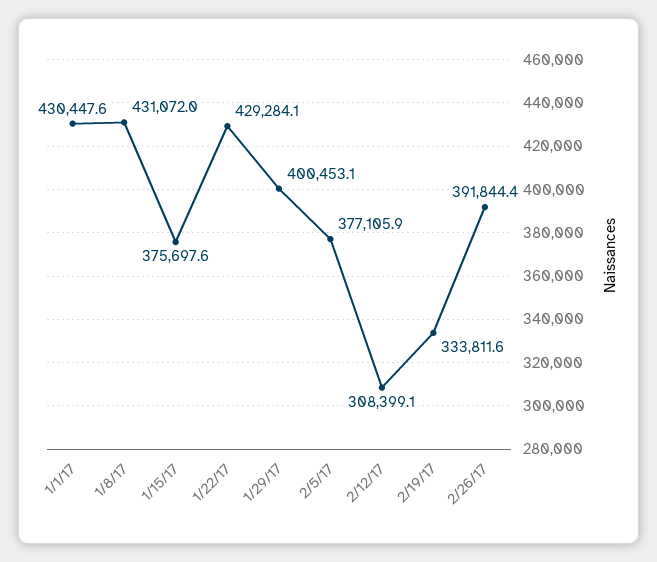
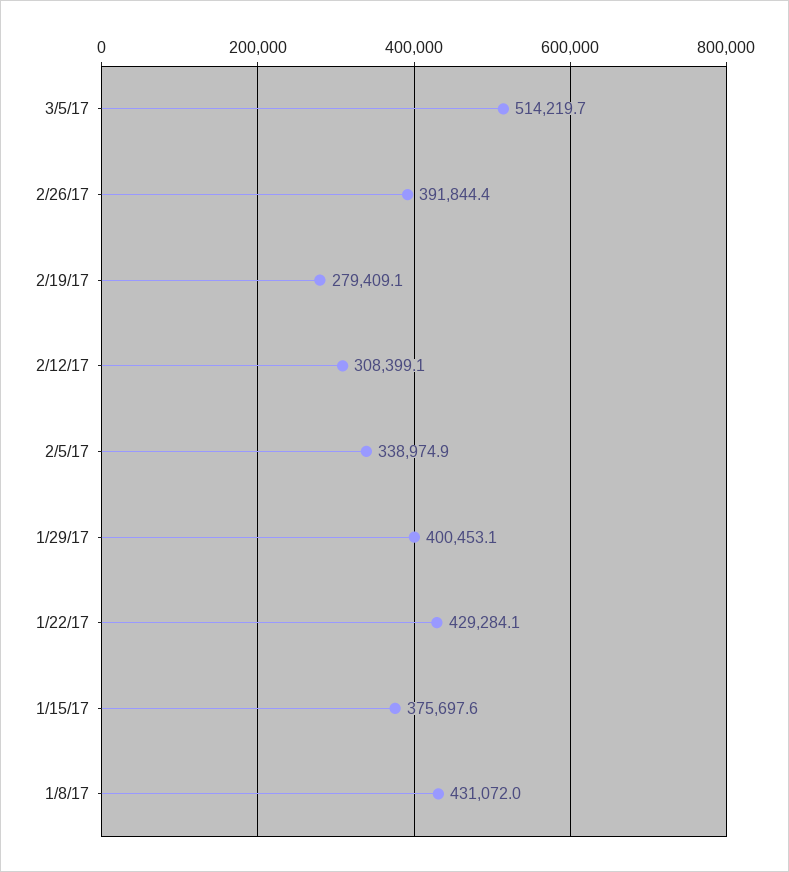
1/1/17: 430447.6 -> none
2/5/17: 377105.9 -> 338974.9
2/19/17: 333811.6 -> 279409.1
3/5/17: none -> 514219.7

